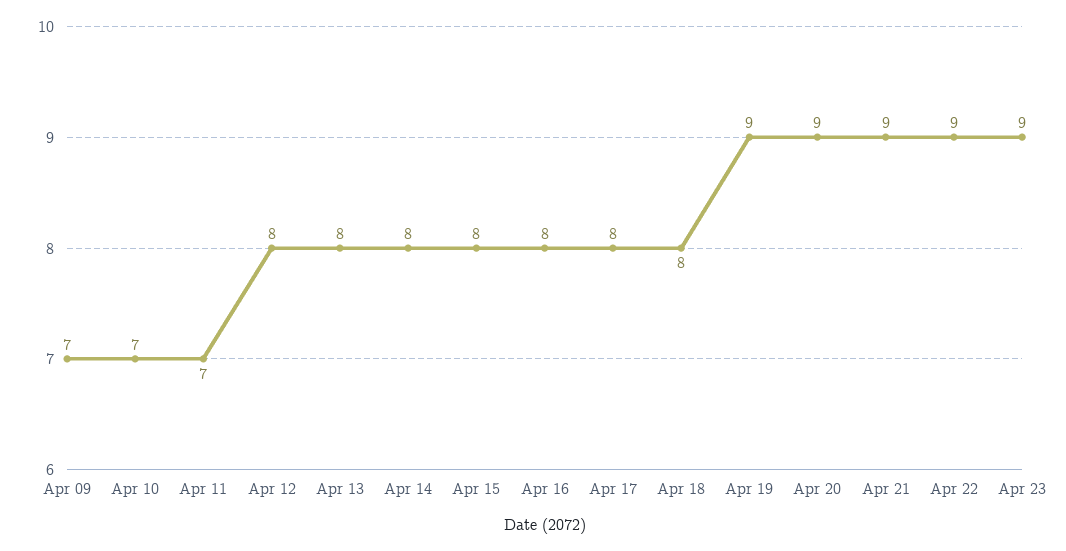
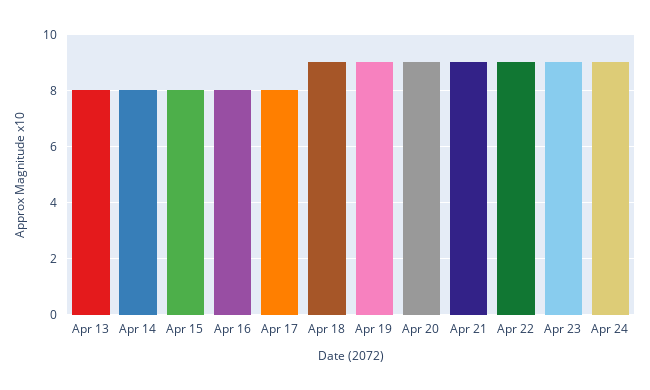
Apr 09: 7 -> none
Apr 10: 7 -> none
Apr 11: 7 -> none
Apr 12: 8 -> none
Apr 18: 8 -> 9
Apr 24: none -> 9

